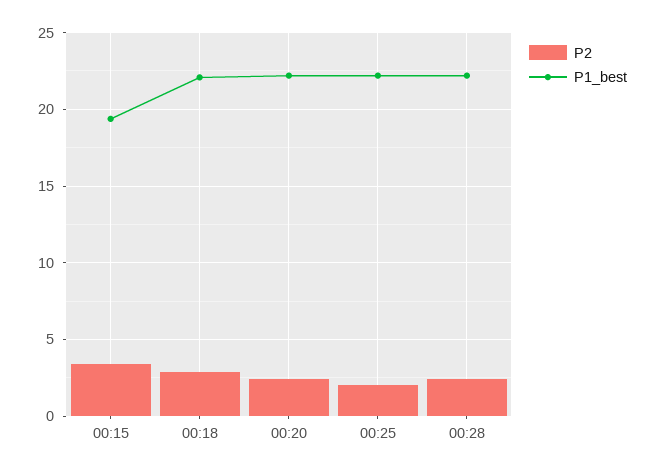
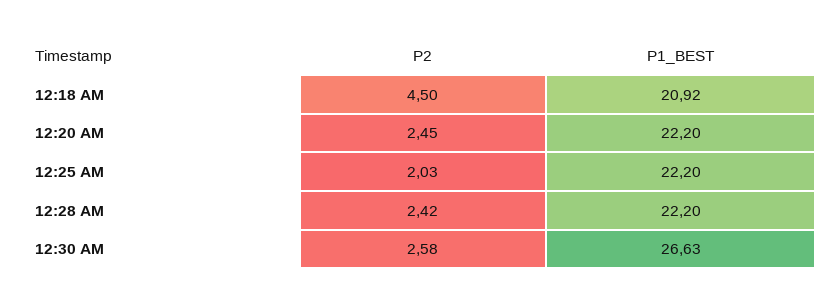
P2, 00:15: 3.5 -> none
P1_best, 00:15: 19.5 -> none
P2, 00:18: 3 -> 4.5
P1_best, 00:18: 22 -> 20.92
P2, 12:30 AM: none -> 2.58
P1_best, 12:30 AM: none -> 26.63

